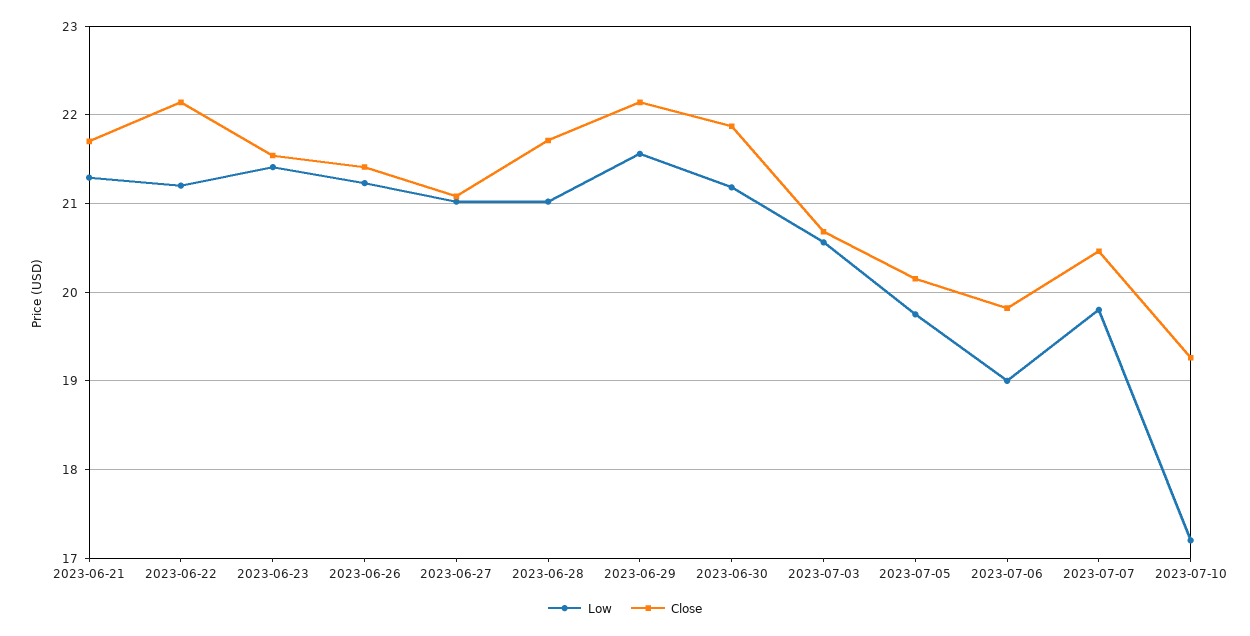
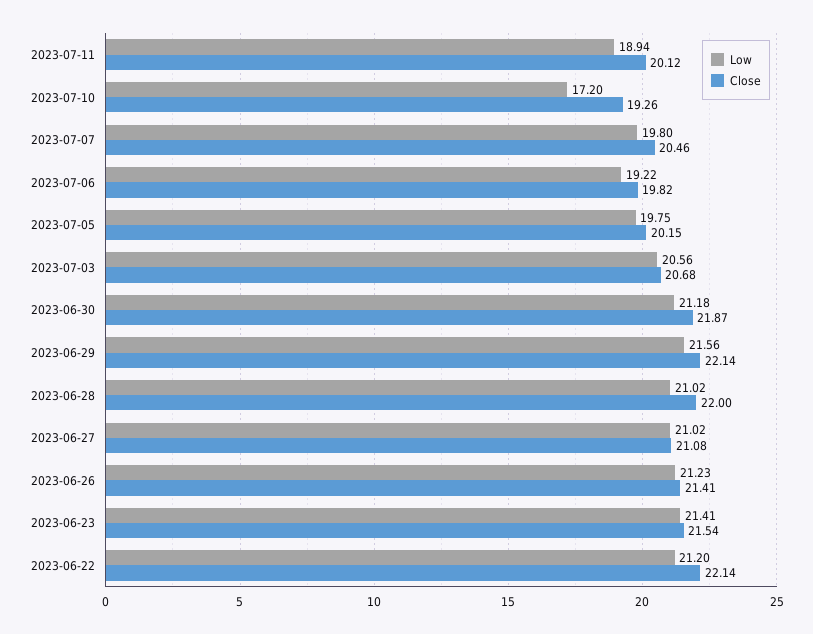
Low, 2023-06-21: 21.3 -> none
Close, 2023-06-21: 21.7 -> none
Close, 2023-06-28: 21.7 -> 22
Low, 2023-07-06: 19 -> 19.22
Low, 2023-07-11: none -> 18.94
Close, 2023-07-11: none -> 20.12

